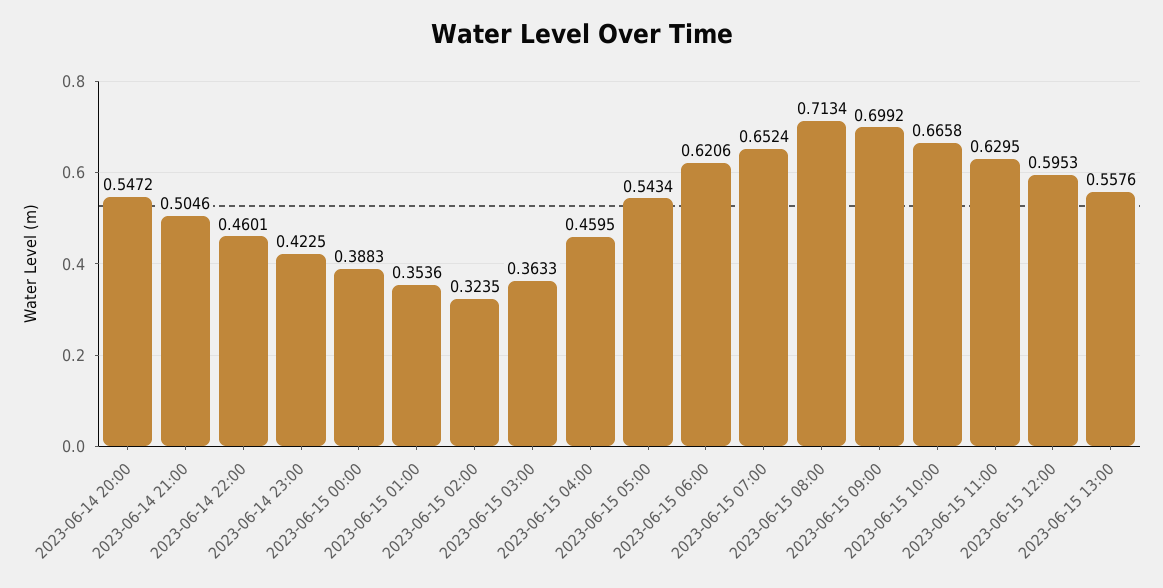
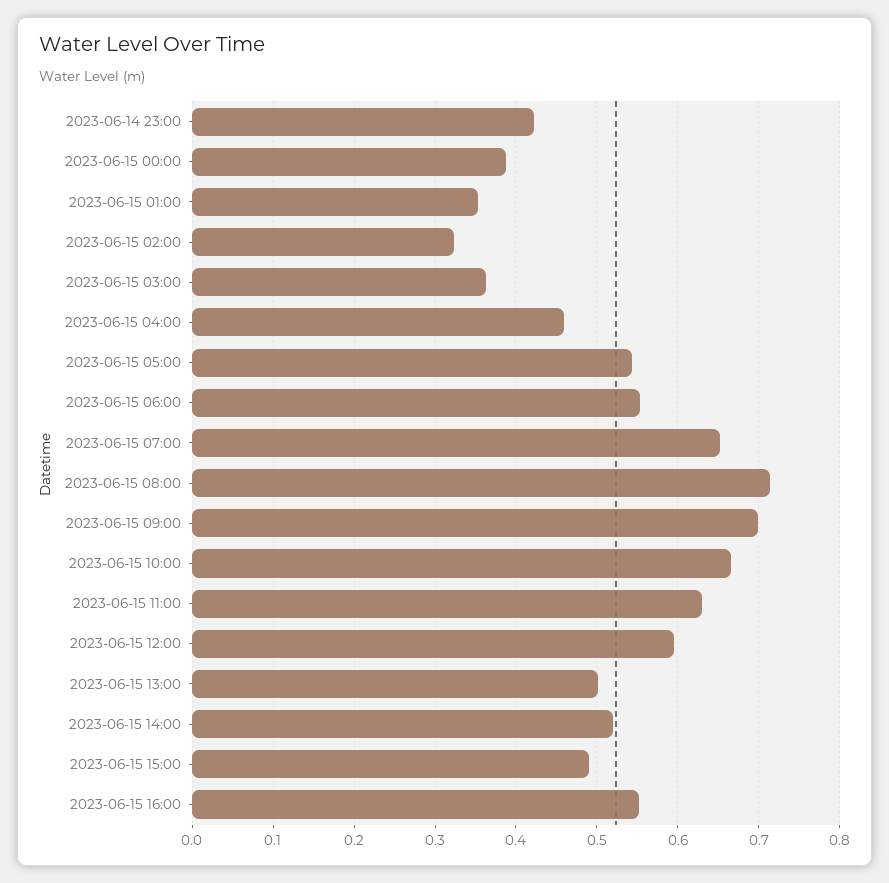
2023-06-14 20:00: 0.5472 -> none
2023-06-14 21:00: 0.5046 -> none
2023-06-14 22:00: 0.4601 -> none
2023-06-15 06:00: 0.6206 -> 0.55
2023-06-15 13:00: 0.5576 -> 0.5
2023-06-15 14:00: none -> 0.52
2023-06-15 15:00: none -> 0.49
2023-06-15 16:00: none -> 0.55

